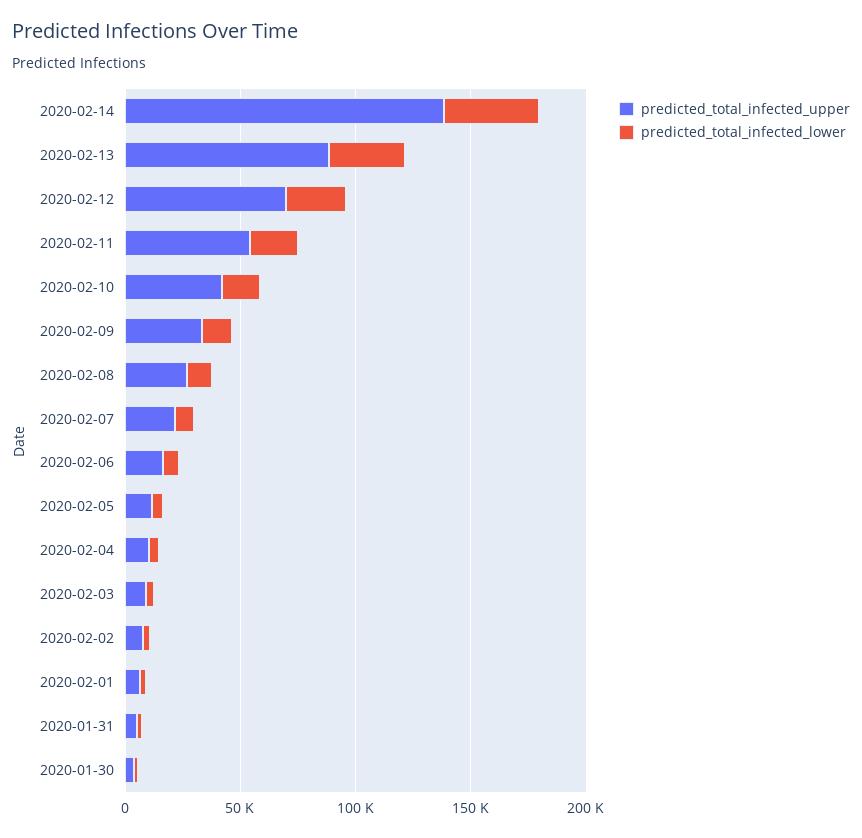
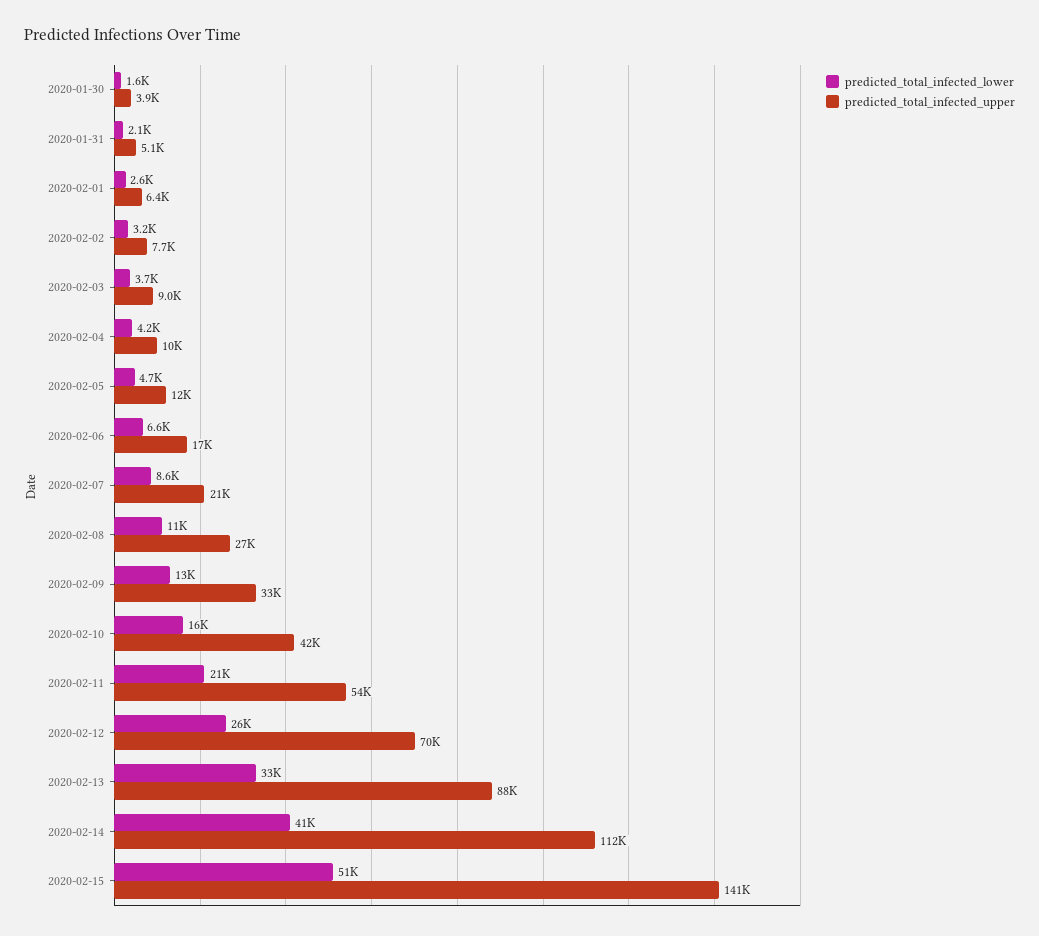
predicted_total_infected_upper, 2020-02-14: 140000 -> 112000
predicted_total_infected_lower, 2020-02-15: none -> 51000
predicted_total_infected_upper, 2020-02-15: none -> 141000

